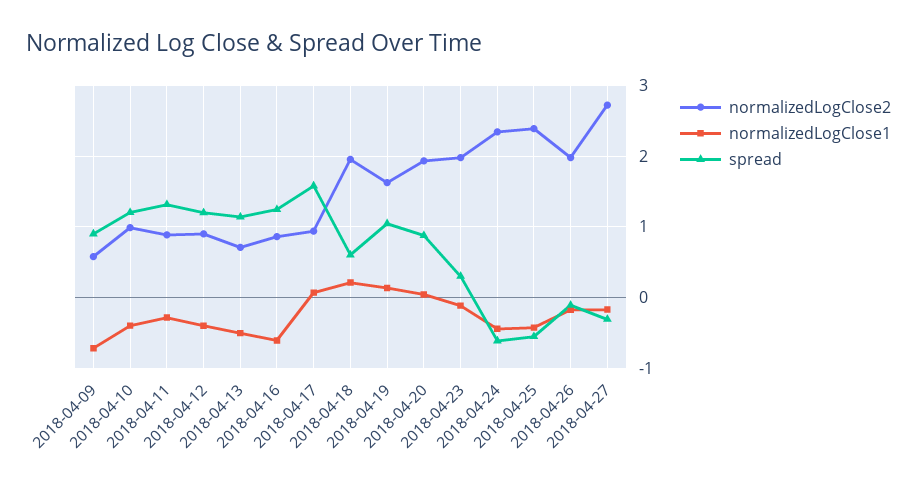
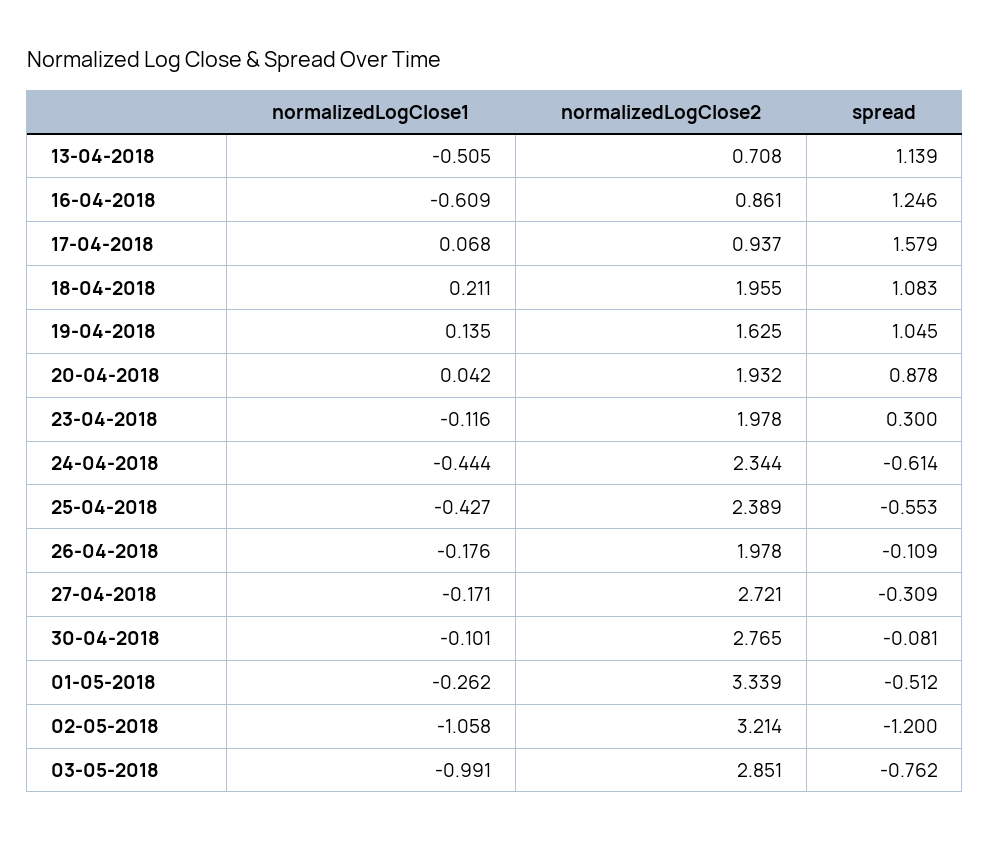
normalizedLogClose2, 2018-04-09: 0.6 -> none
normalizedLogClose1, 2018-04-09: -0.7 -> none
spread, 2018-04-09: 0.9 -> none
normalizedLogClose2, 2018-04-10: 1 -> none
normalizedLogClose1, 2018-04-10: -0.4 -> none
spread, 2018-04-10: 1.2 -> none
normalizedLogClose2, 2018-04-11: 0.9 -> none
normalizedLogClose1, 2018-04-11: -0.3 -> none
spread, 2018-04-11: 1.3 -> none
normalizedLogClose2, 2018-04-12: 0.9 -> none
normalizedLogClose1, 2018-04-12: -0.4 -> none
spread, 2018-04-12: 1.2 -> none
spread, 2018-04-18: 0.6 -> 1.083
normalizedLogClose1, 30-04-2018: none -> -0.101
normalizedLogClose2, 30-04-2018: none -> 2.765
spread, 30-04-2018: none -> -0.081
normalizedLogClose1, 01-05-2018: none -> -0.262
normalizedLogClose2, 01-05-2018: none -> 3.339
spread, 01-05-2018: none -> -0.512
normalizedLogClose1, 02-05-2018: none -> -1.058
normalizedLogClose2, 02-05-2018: none -> 3.214
spread, 02-05-2018: none -> -1.2
normalizedLogClose1, 03-05-2018: none -> -0.991
normalizedLogClose2, 03-05-2018: none -> 2.851
spread, 03-05-2018: none -> -0.762

